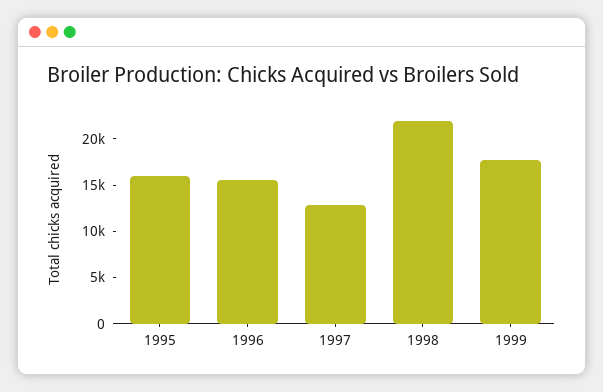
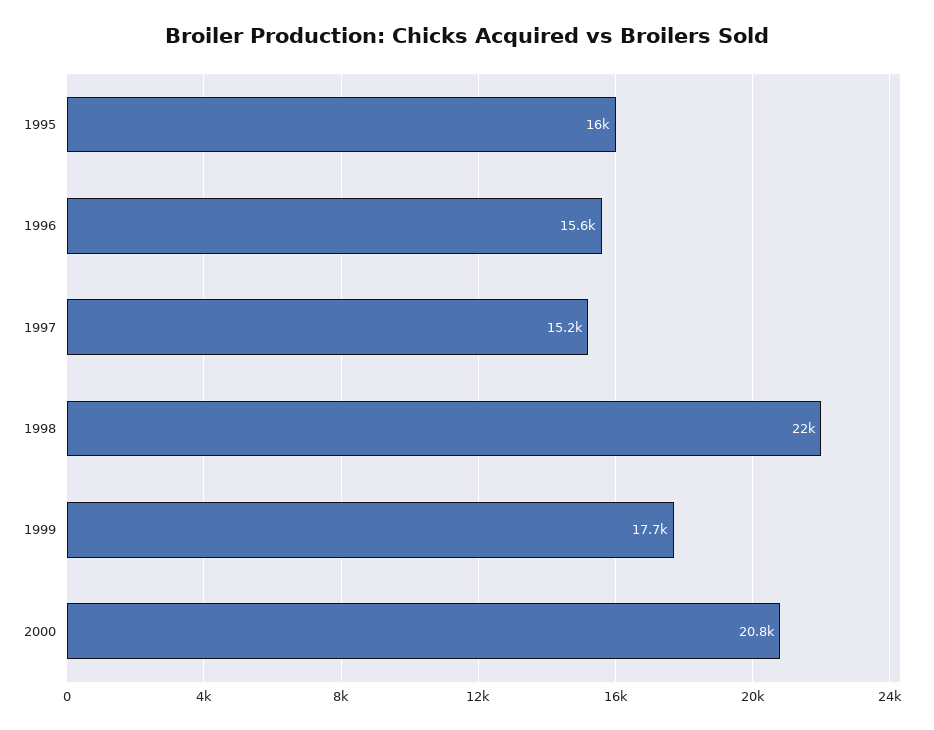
1997: 13000 -> 15200
2000: none -> 20800

